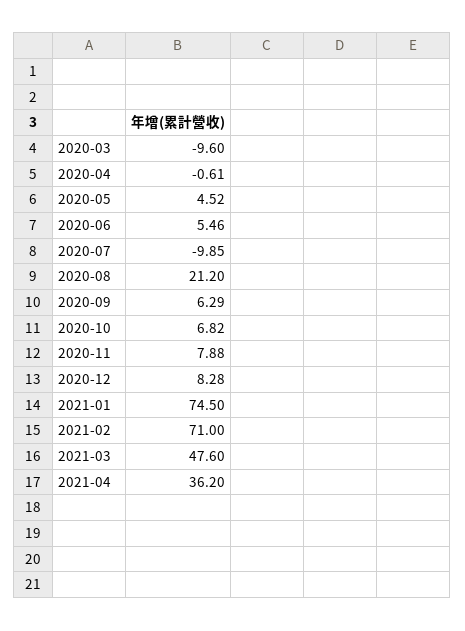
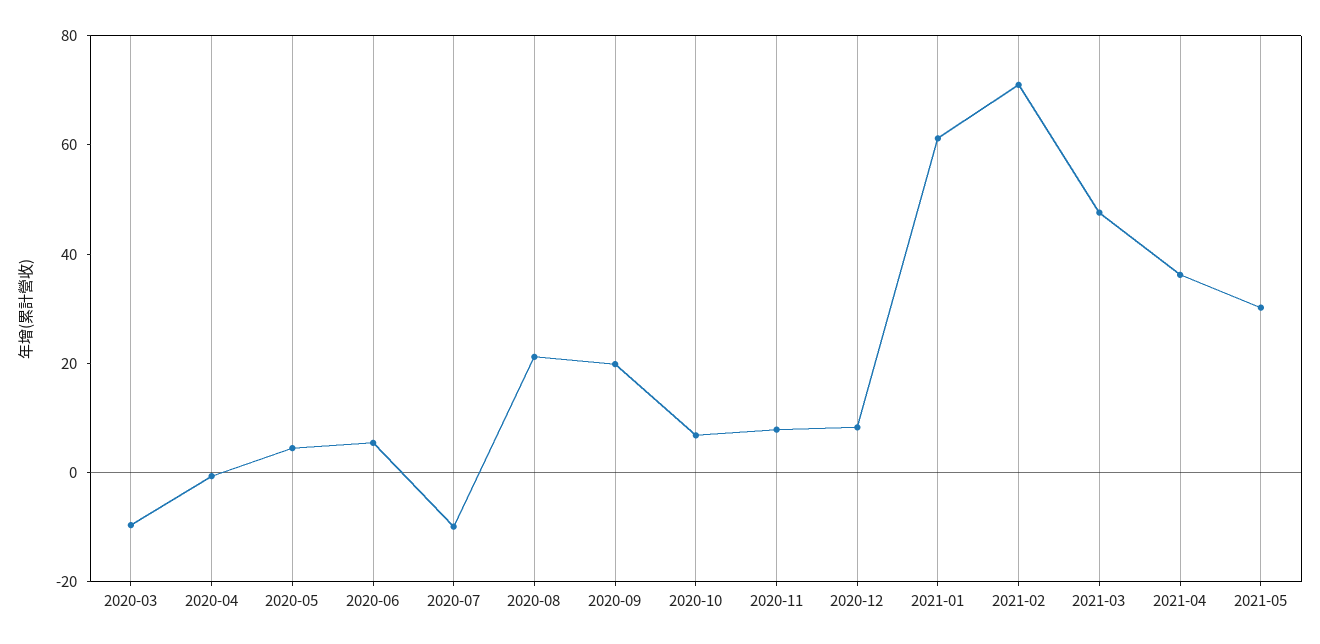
2020-09: 6.29 -> 20
2021-01: 74.5 -> 60
2021-05: none -> 30

